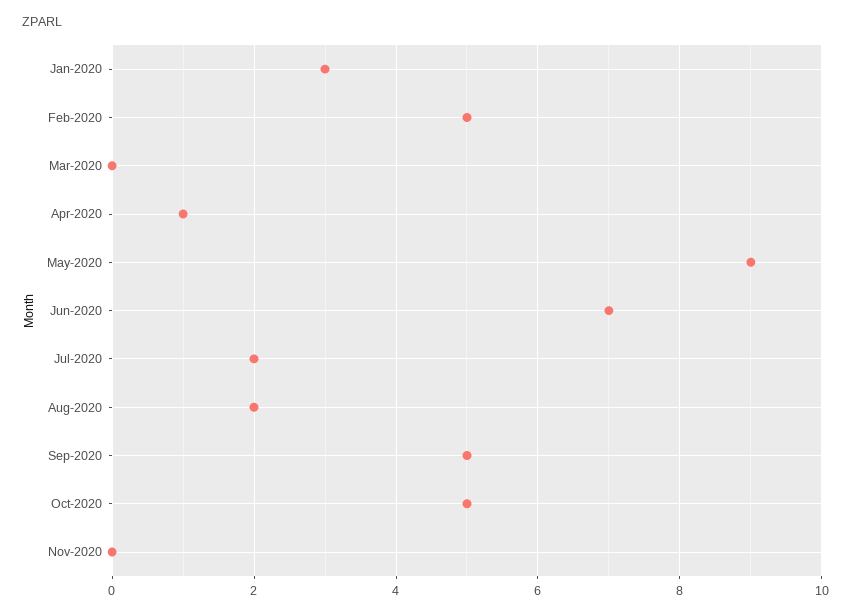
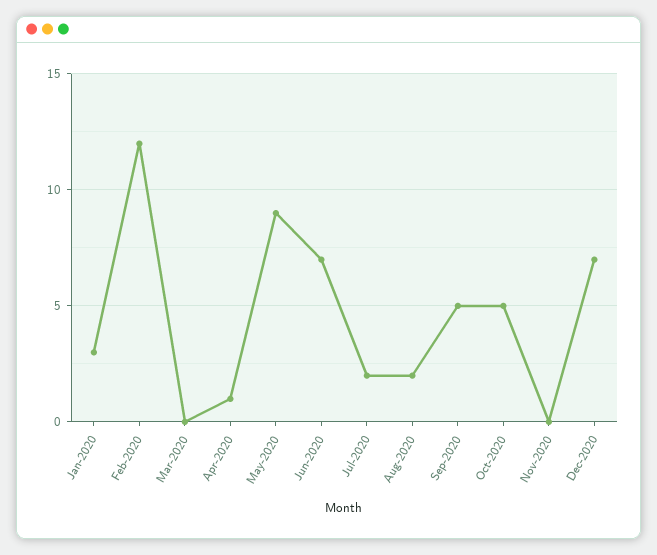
Feb-2020: 5 -> 12
Dec-2020: none -> 7

